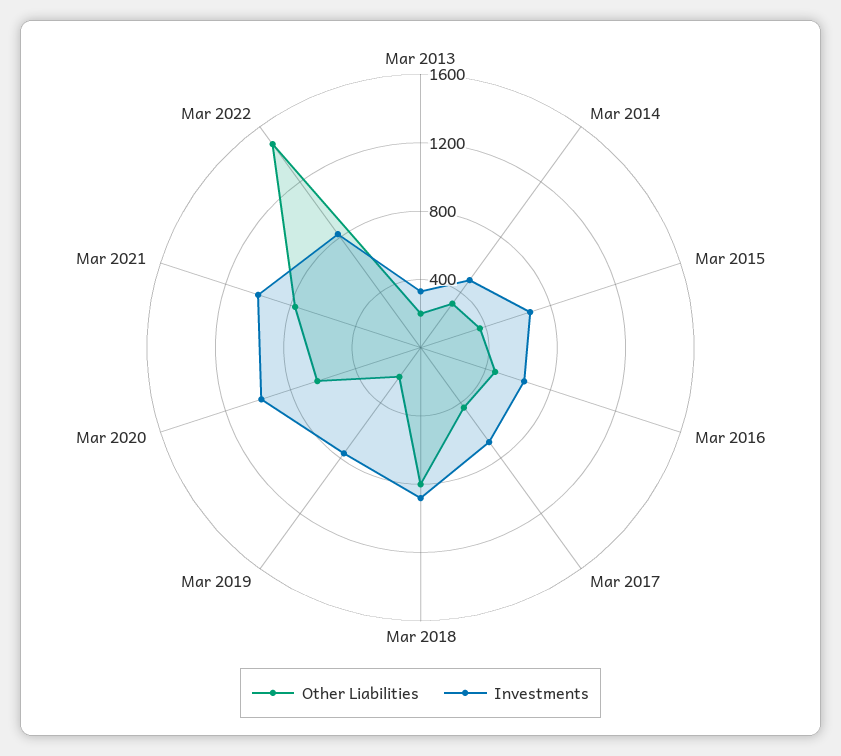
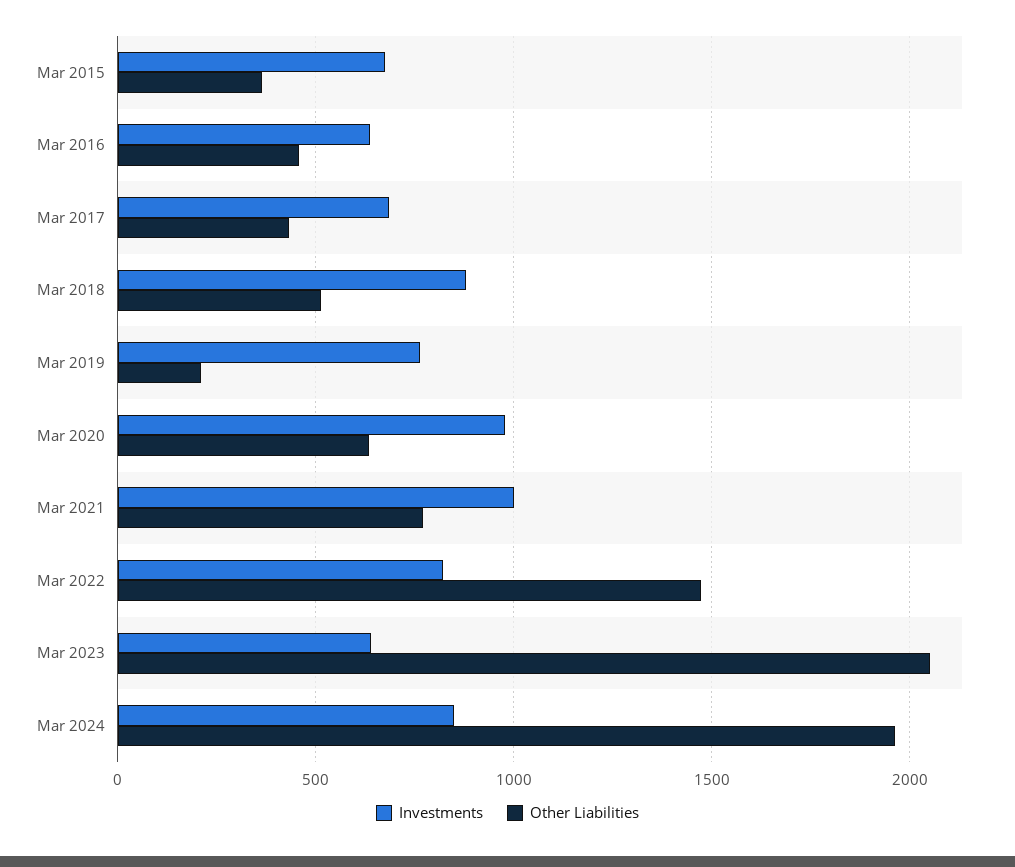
Other Liabilities, Mar 2013: 200 -> none
Investments, Mar 2013: 300 -> none
Other Liabilities, Mar 2014: 300 -> none
Investments, Mar 2014: 500 -> none
Other Liabilities, Mar 2018: 800 -> 500
Investments, Mar 2023: none -> 650
Other Liabilities, Mar 2023: none -> 2050
Investments, Mar 2024: none -> 850
Other Liabilities, Mar 2024: none -> 1950

